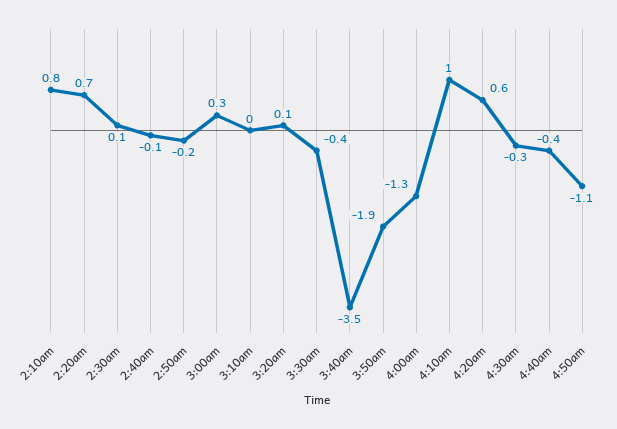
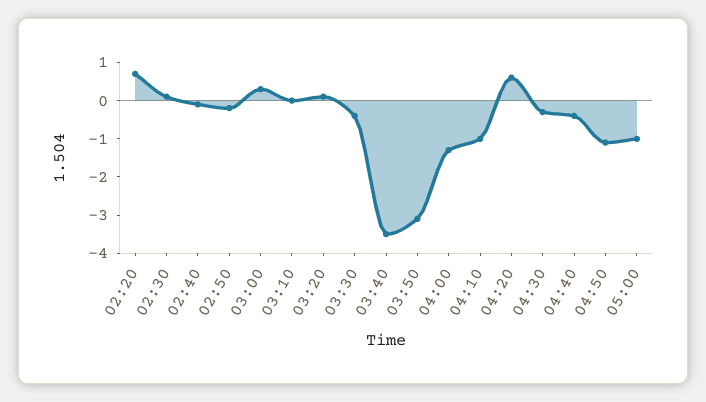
2:10am: 0.8 -> none
3:50am: -1.9 -> -3
4:10am: 1 -> -1
05:00: none -> -1

